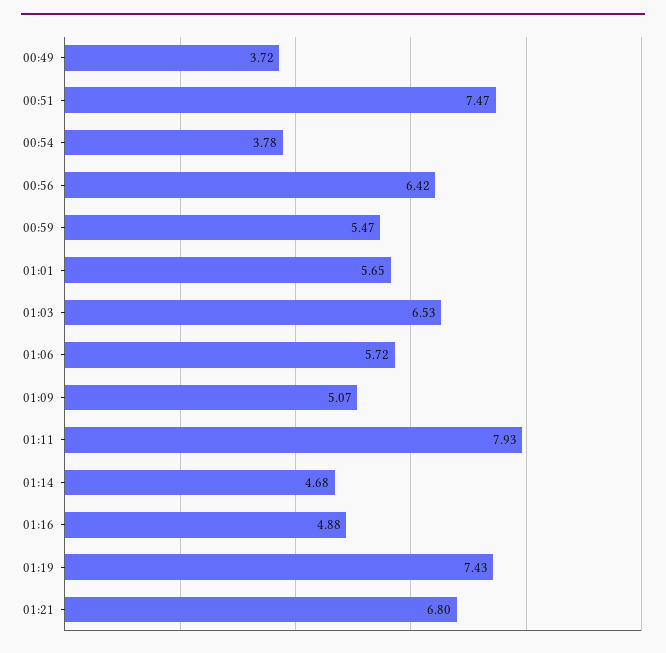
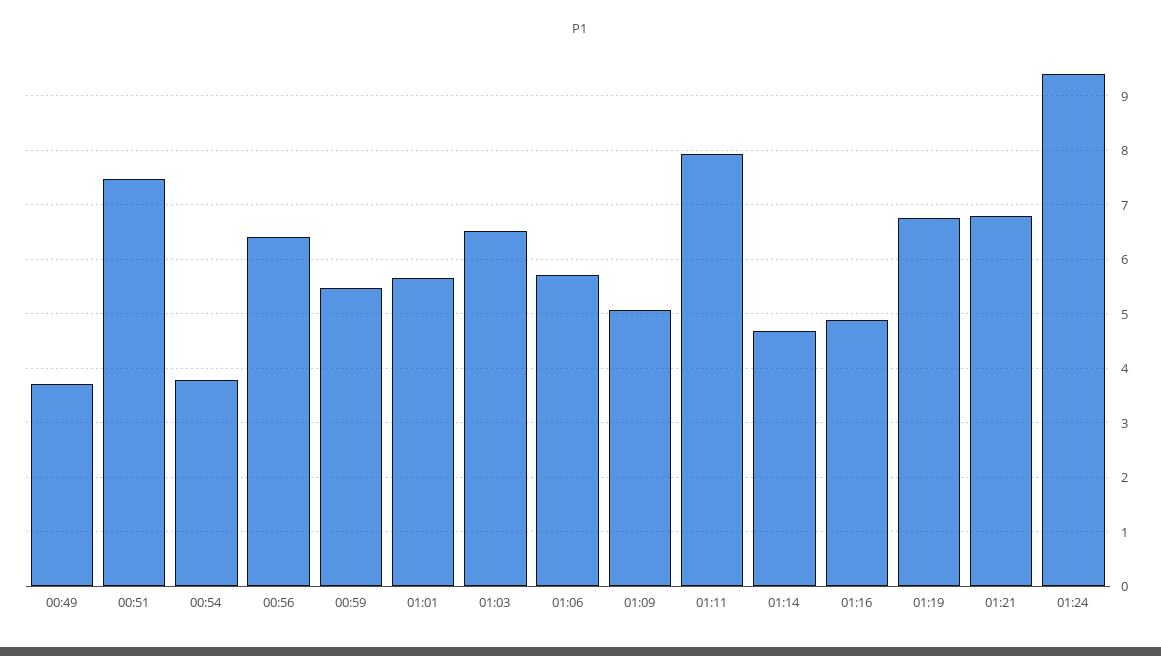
01:19: 7.43 -> 6.8
01:24: none -> 9.4

